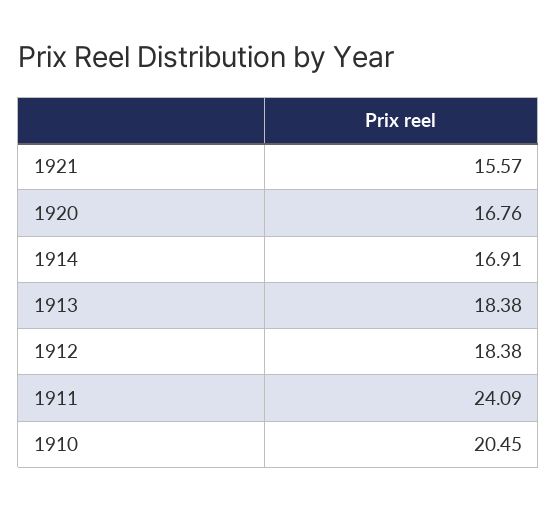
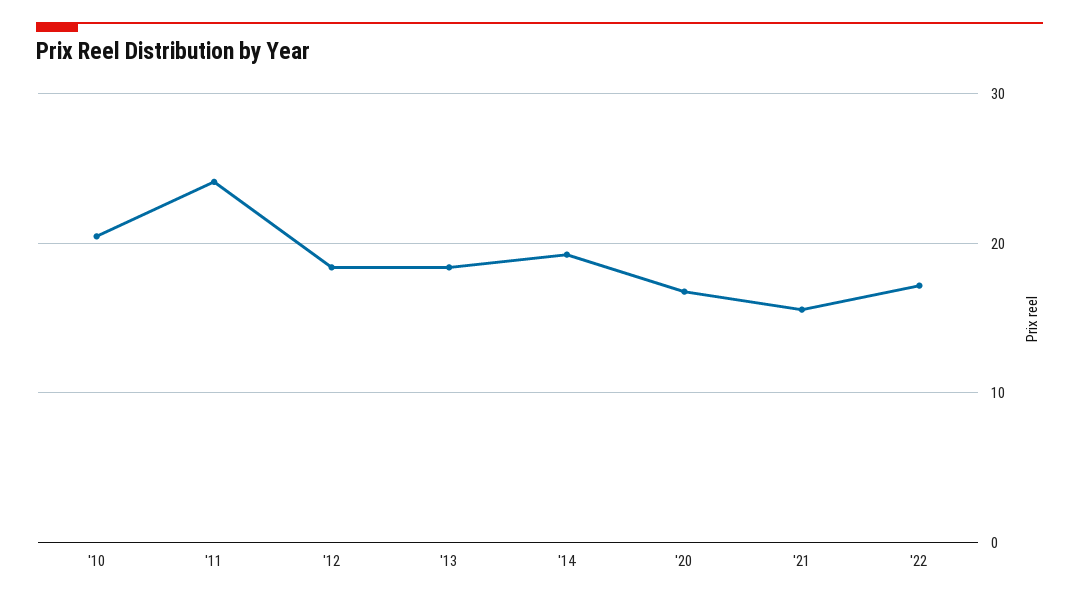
1914: 16.91 -> 19
'22: none -> 17

